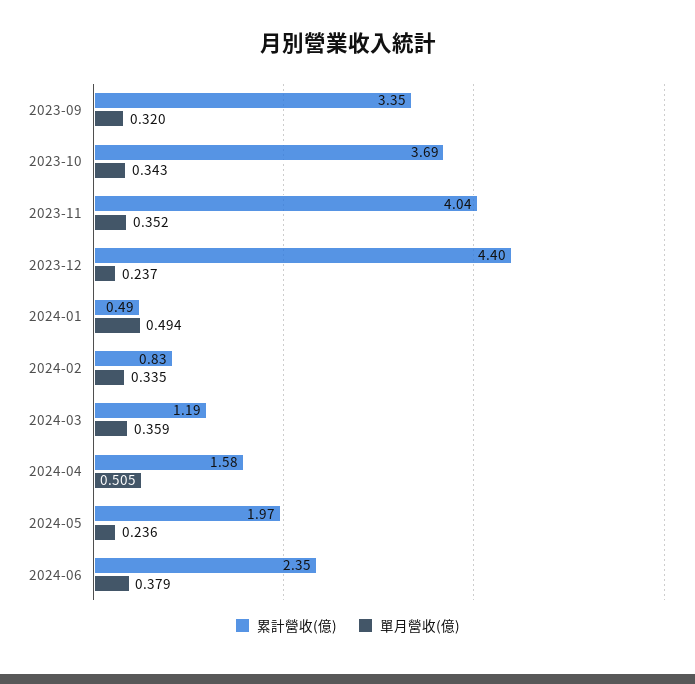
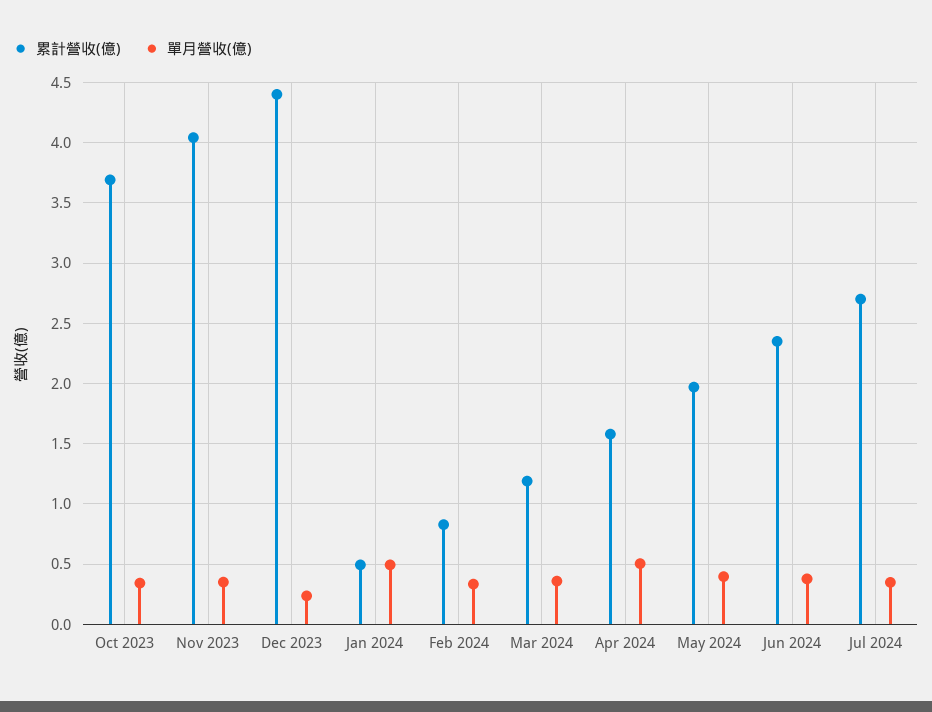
累計營收(億), 2023-09: 3.35 -> none
單月營收(億), 2023-09: 0.32 -> none
單月營收(億), 2024-05: 0.236 -> 0.4
累計營收(億), Jul 2024: none -> 2.7
單月營收(億), Jul 2024: none -> 0.35

